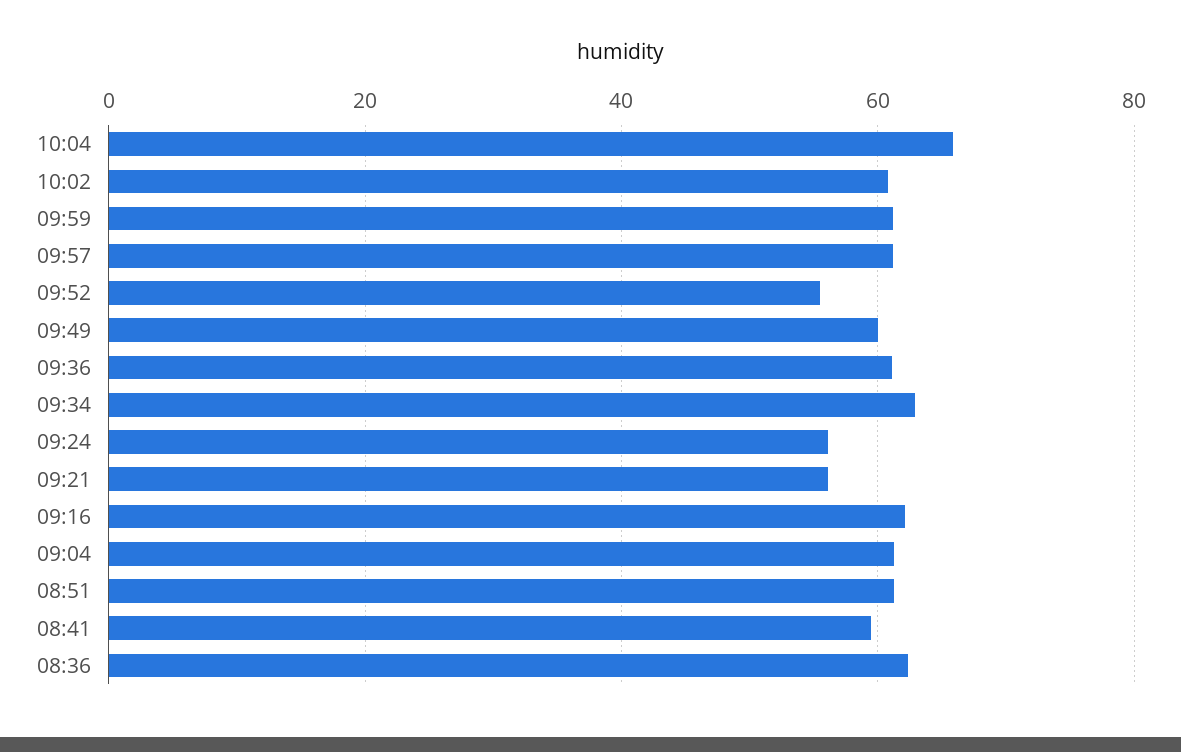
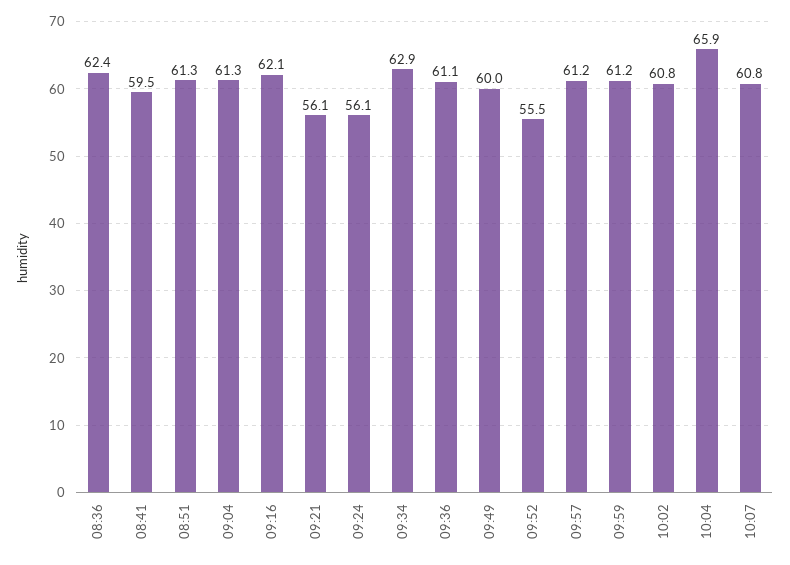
10:07: none -> 60.8

